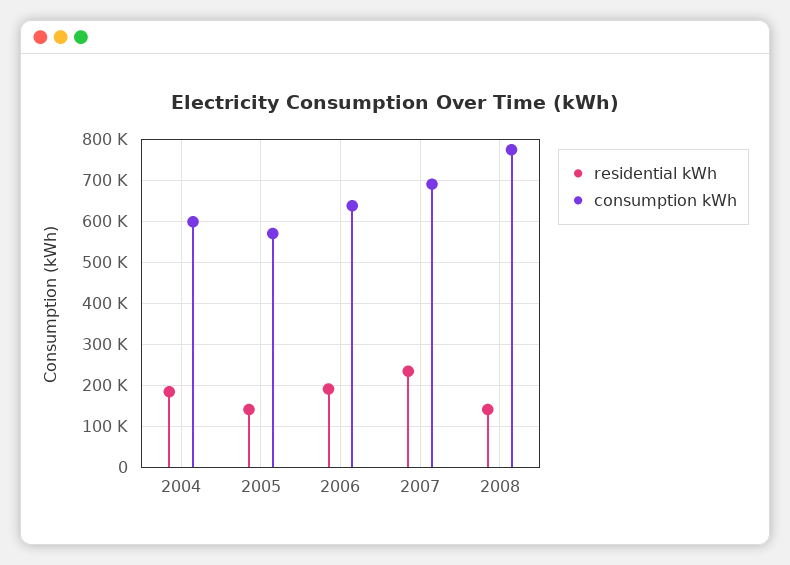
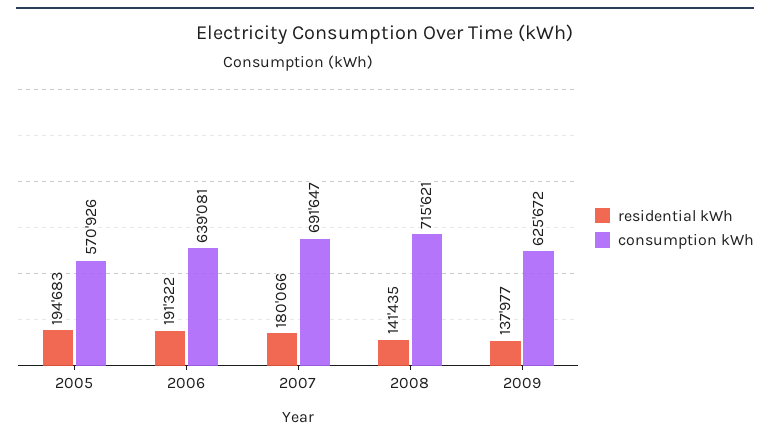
residential kWh, 2004: 180000 -> none
consumption kWh, 2004: 600000 -> none
residential kWh, 2005: 140000 -> 194683
residential kWh, 2007: 240000 -> 180066
consumption kWh, 2008: 780000 -> 715621
residential kWh, 2009: none -> 137977
consumption kWh, 2009: none -> 625672

